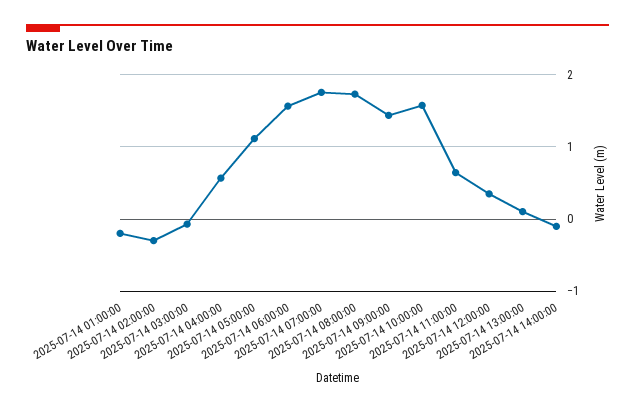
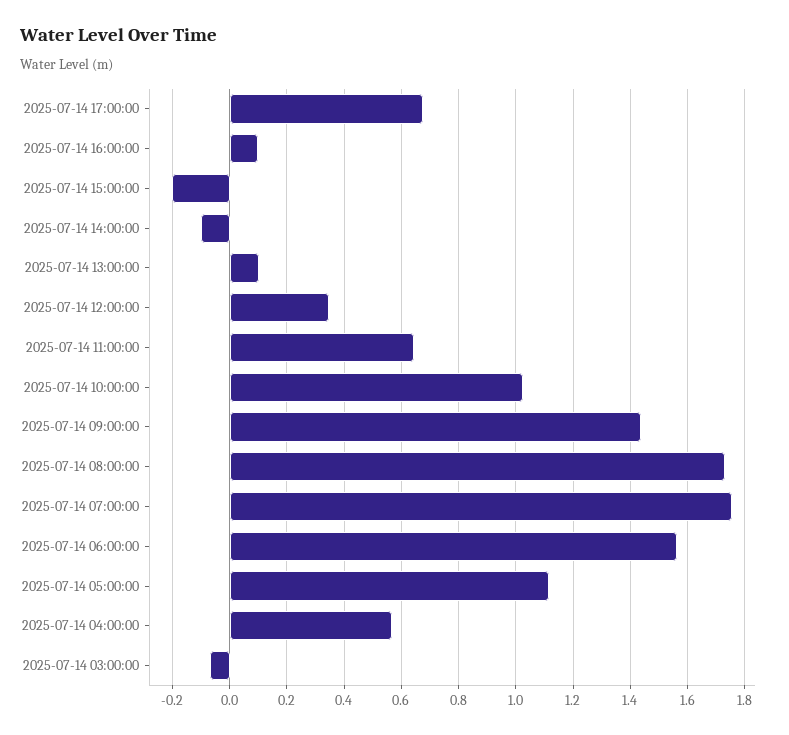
2025-07-14 01:00:00: -0.2 -> none
2025-07-14 02:00:00: -0.3 -> none
2025-07-14 10:00:00: 1.6 -> 1.025
2025-07-14 17:00:00: none -> 0.675
2025-07-14 16:00:00: none -> 0.1
2025-07-14 15:00:00: none -> -0.2

